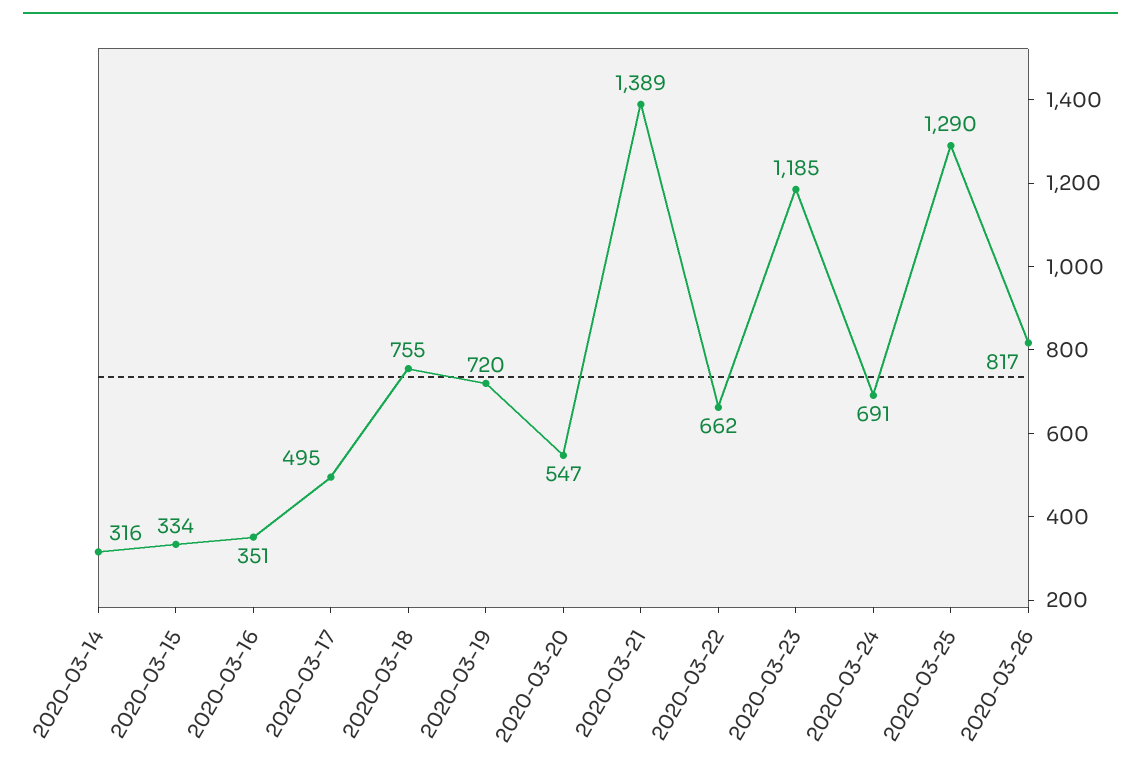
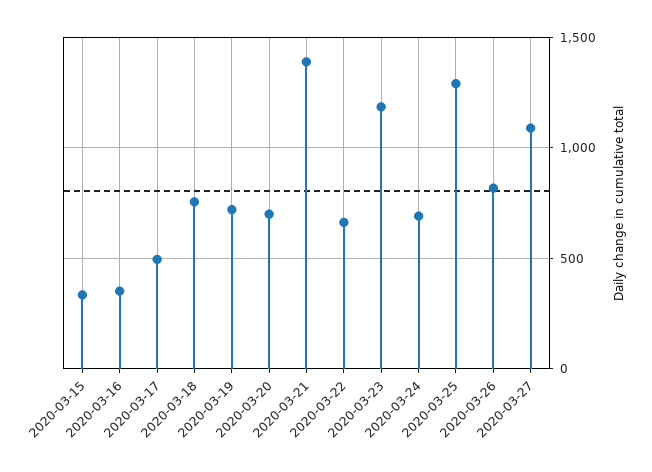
2020-03-14: 316 -> none
2020-03-20: 547 -> 700
2020-03-27: none -> 1100

